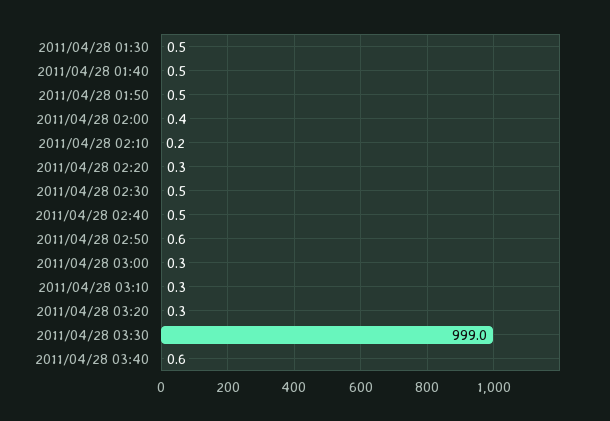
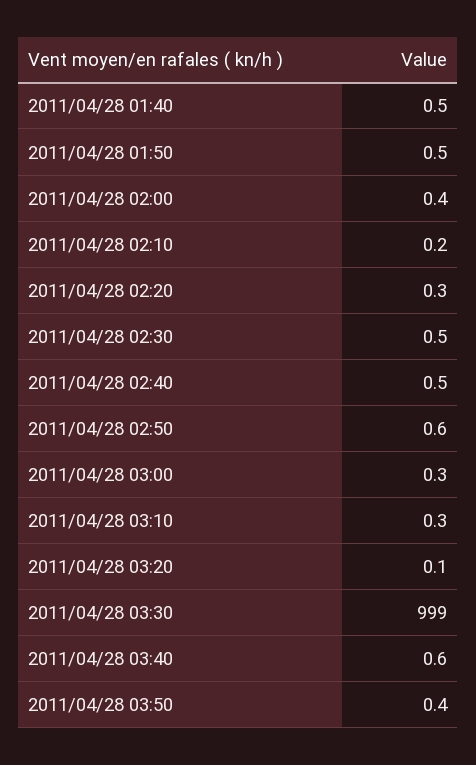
2011/04/28 01:30: 0.5 -> none
2011/04/28 03:20: 0.3 -> 0.1
2011/04/28 03:50: none -> 0.4

